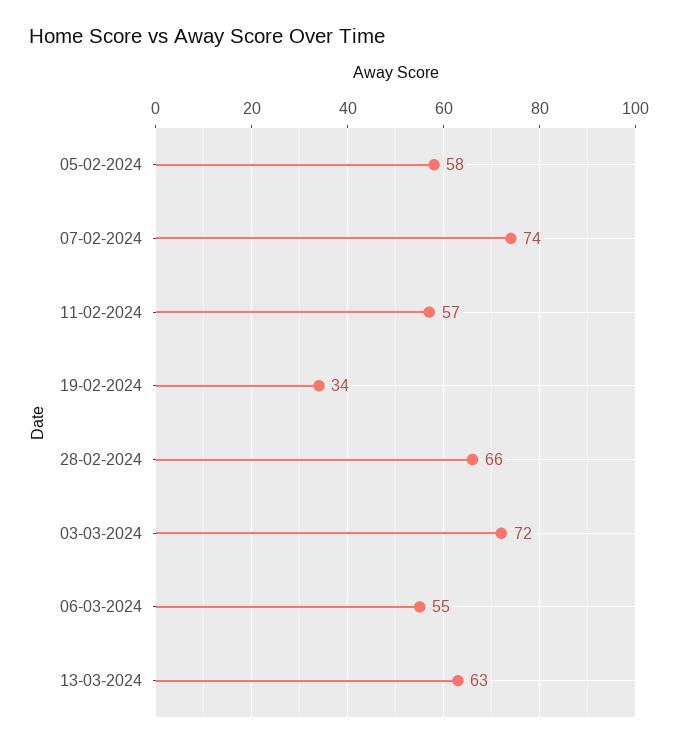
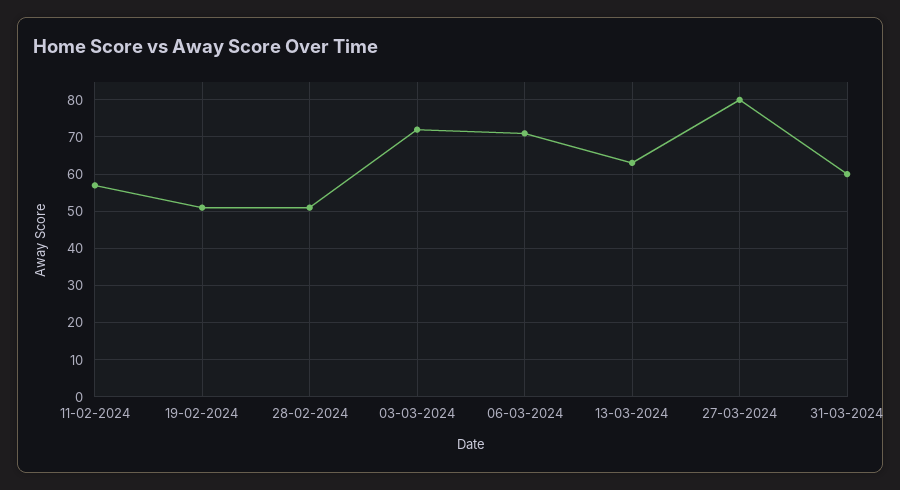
05-02-2024: 58 -> none
07-02-2024: 74 -> none
19-02-2024: 34 -> 50
28-02-2024: 66 -> 50
06-03-2024: 55 -> 70
27-03-2024: none -> 80
31-03-2024: none -> 60

